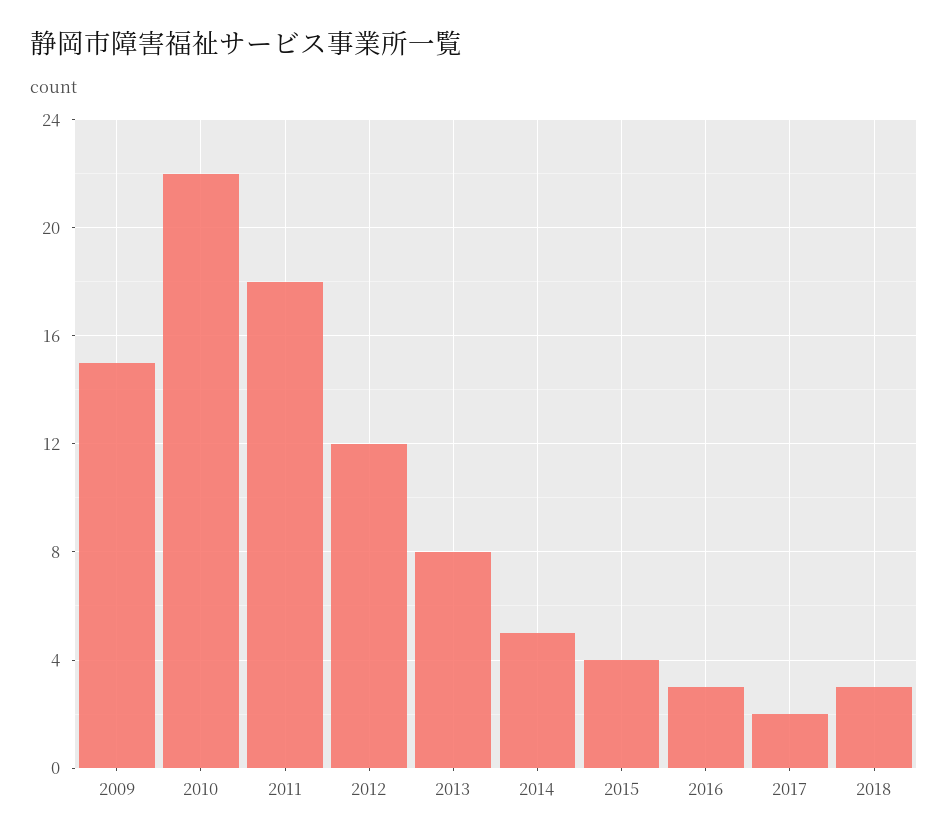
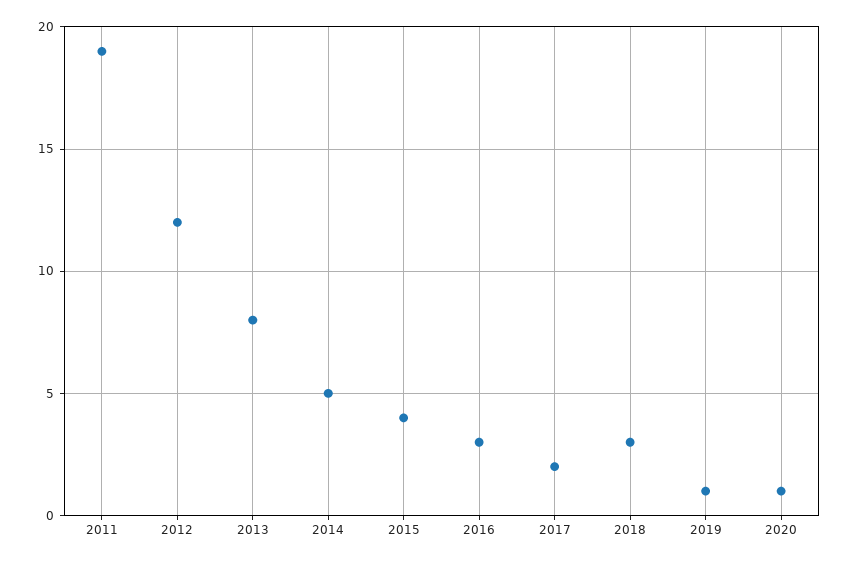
2009: 15 -> none
2010: 22 -> none
2011: 18 -> 19
2019: none -> 1
2020: none -> 1

